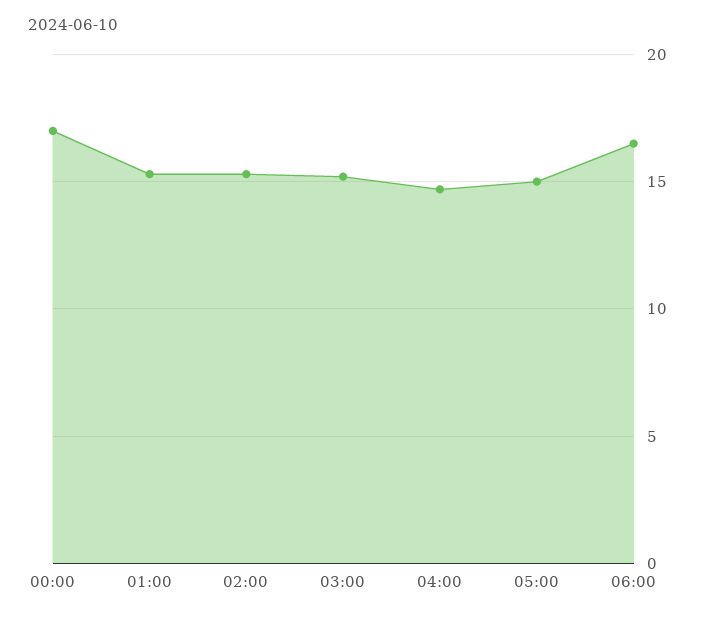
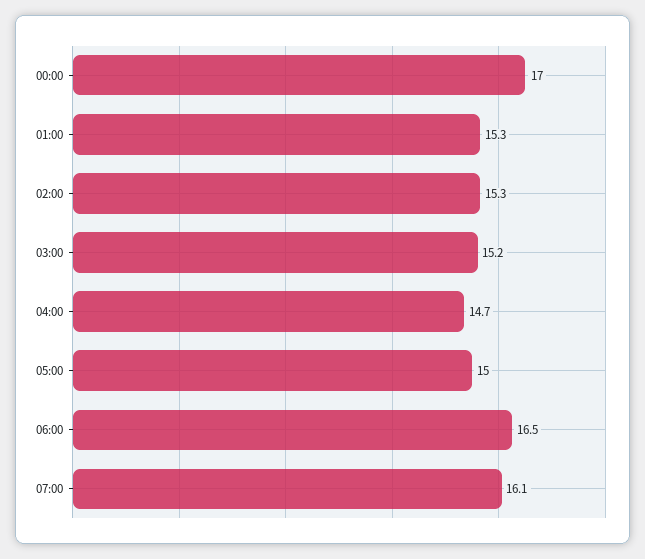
07:00: none -> 16.1

